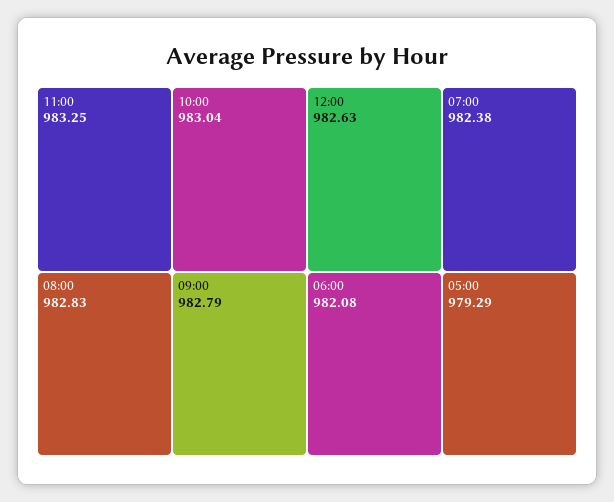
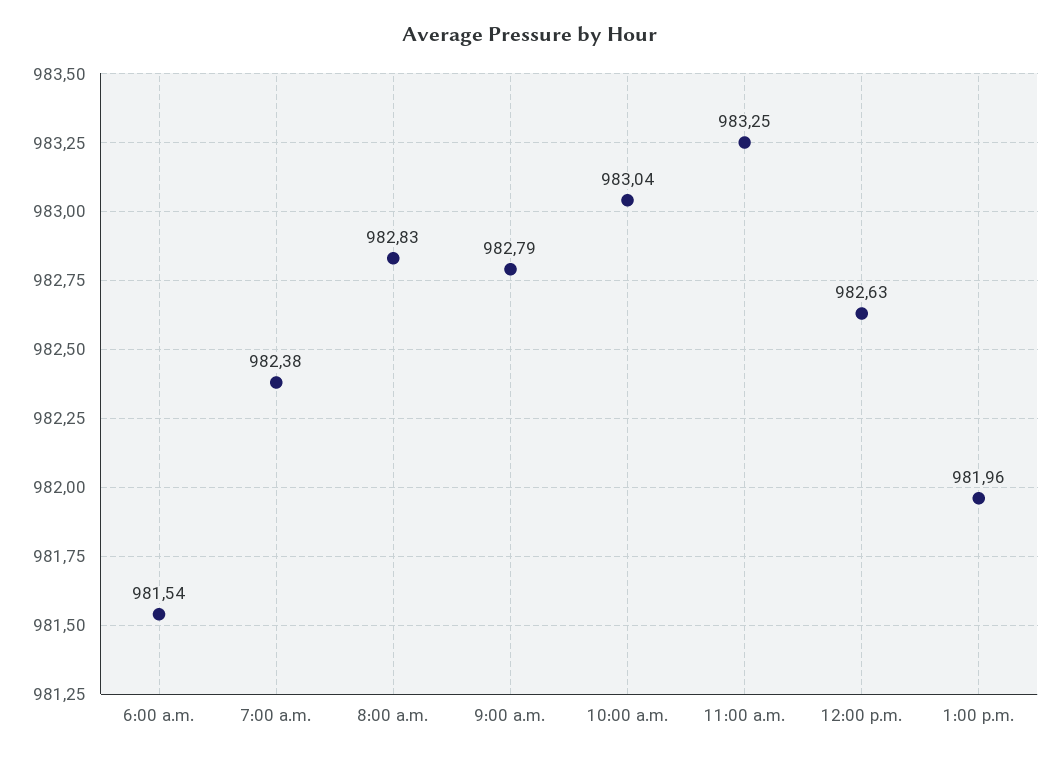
06:00: 982.08 -> 981.54
05:00: 979.29 -> none
1:00 p.m.: none -> 981.96

